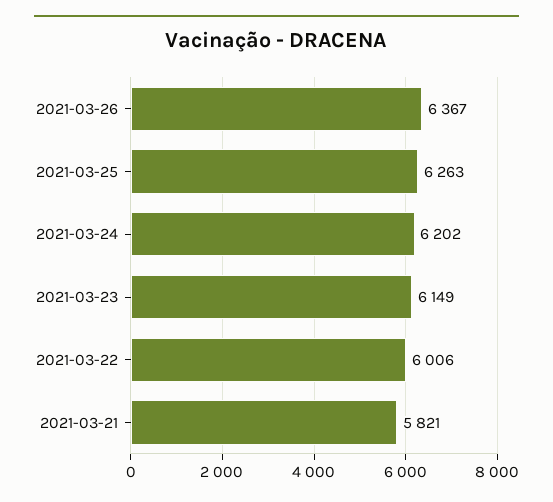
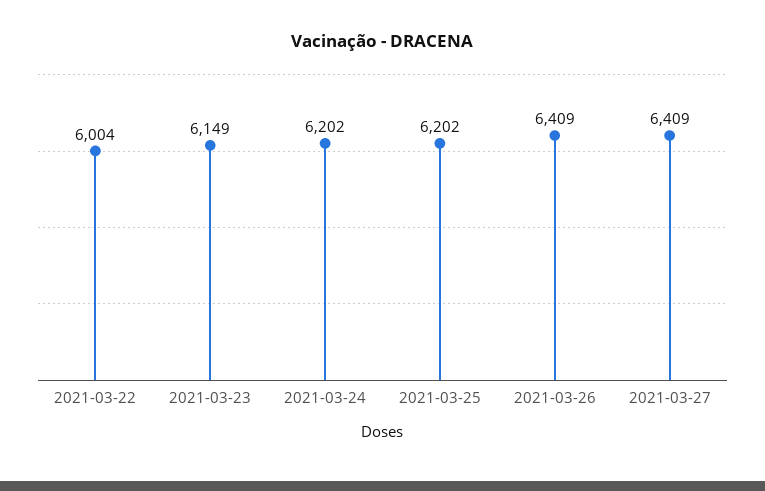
2021-03-26: 6367 -> 6409
2021-03-25: 6263 -> 6202
2021-03-22: 6006 -> 6004
2021-03-21: 5821 -> none
2021-03-27: none -> 6409

